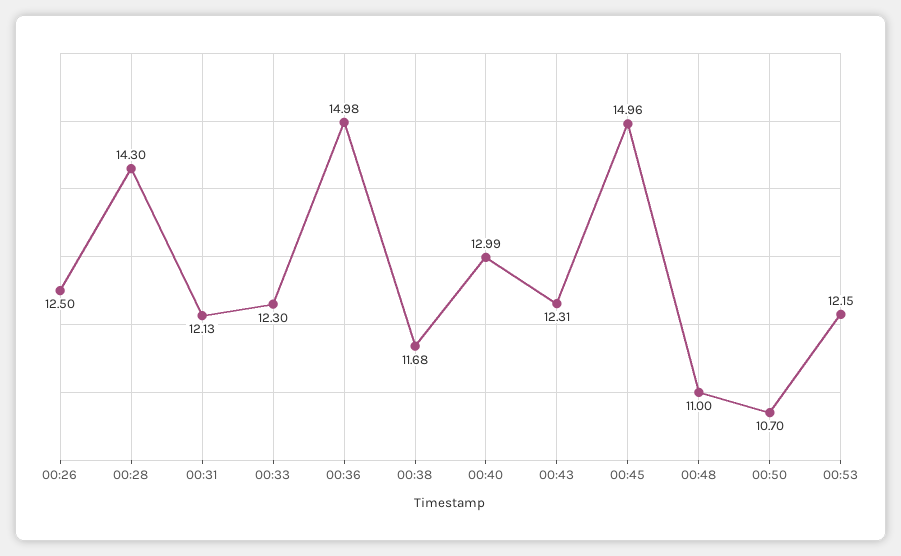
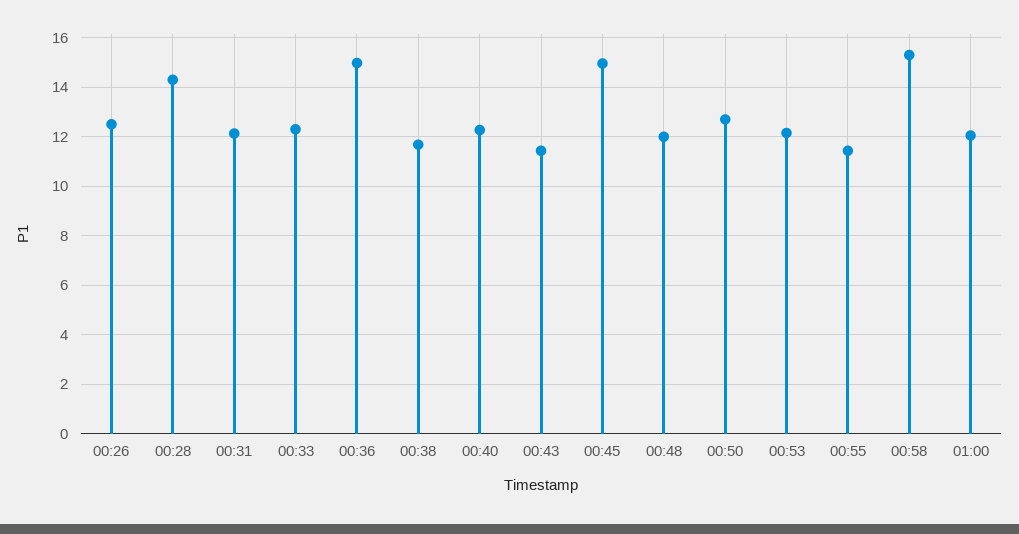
00:40: 12.99 -> 12.25
00:43: 12.31 -> 11.5
00:48: 11 -> 12
00:50: 10.7 -> 12.75
00:55: none -> 11.5
00:58: none -> 15.25
01:00: none -> 12

